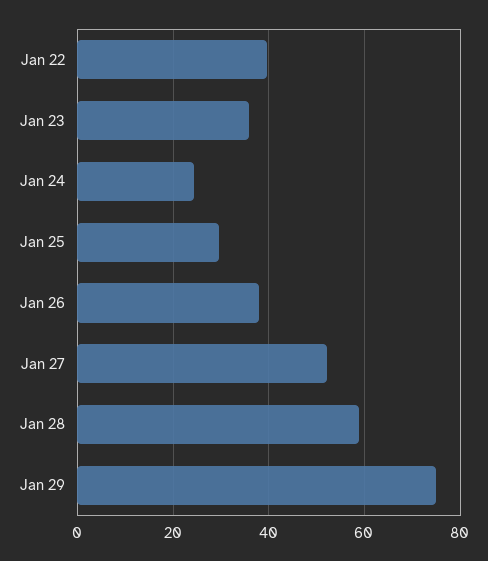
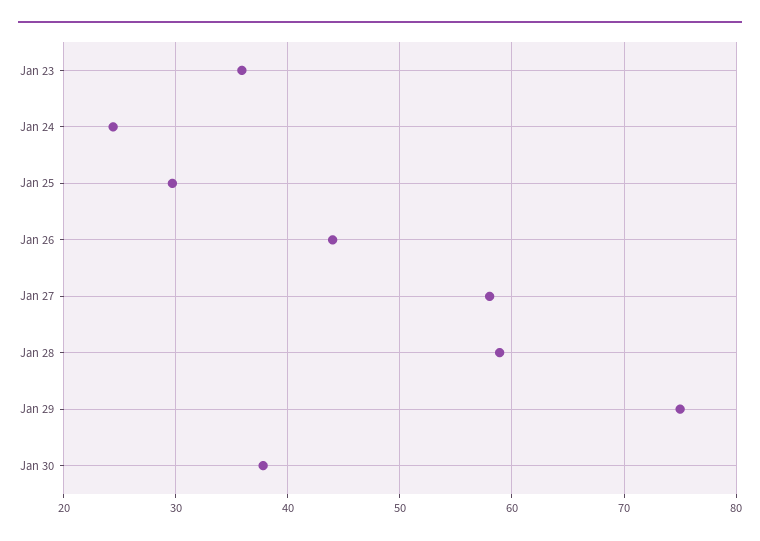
Jan 22: 40 -> none
Jan 26: 38 -> 44
Jan 27: 52 -> 58
Jan 30: none -> 38

